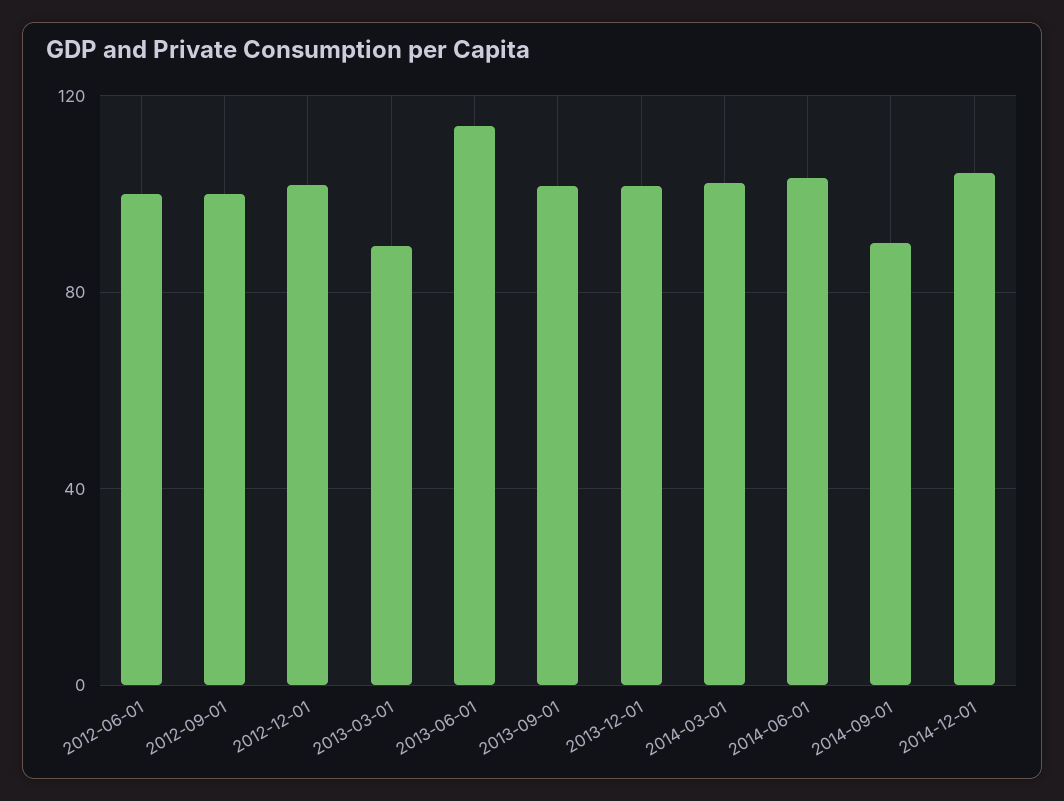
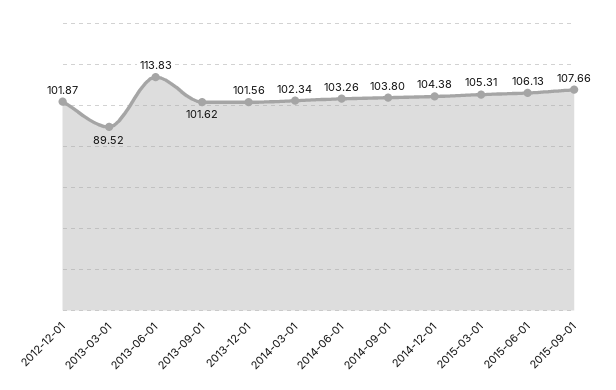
2012-06-01: 100 -> none
2012-09-01: 100 -> none
2014-09-01: 90 -> 103.8
2015-03-01: none -> 105.31
2015-06-01: none -> 106.13
2015-09-01: none -> 107.66

